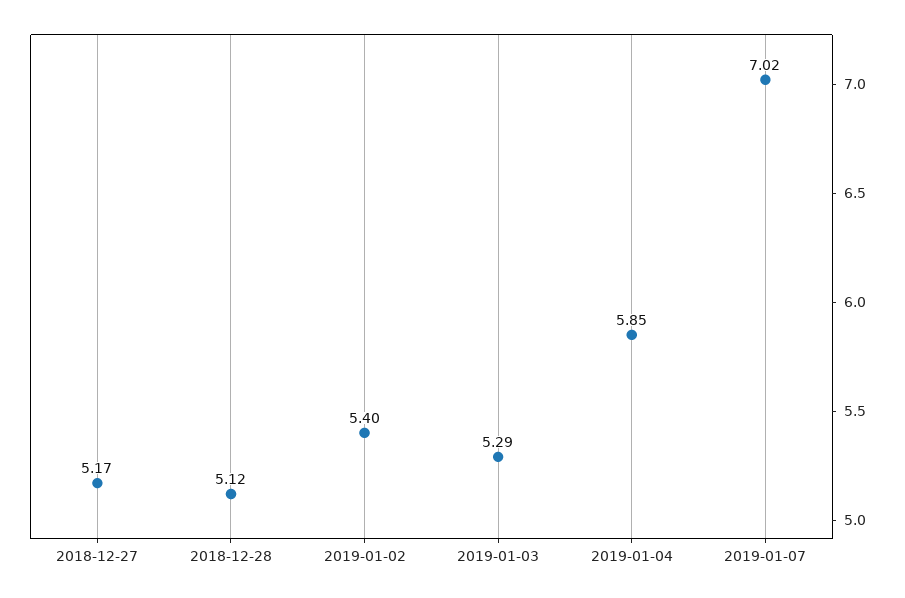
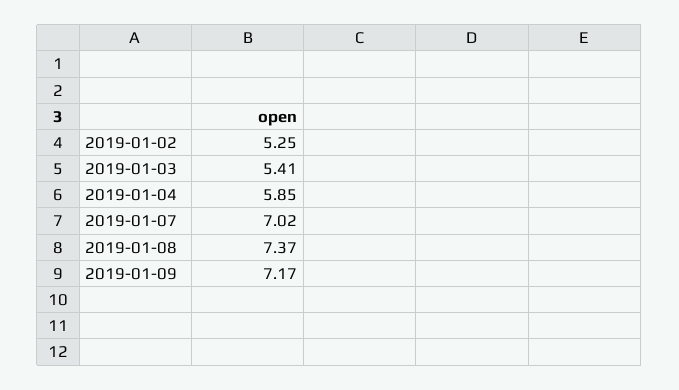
2018-12-27: 5.17 -> none
2018-12-28: 5.12 -> none
2019-01-02: 5.4 -> 5.25
2019-01-03: 5.29 -> 5.41
2019-01-08: none -> 7.37
2019-01-09: none -> 7.17

